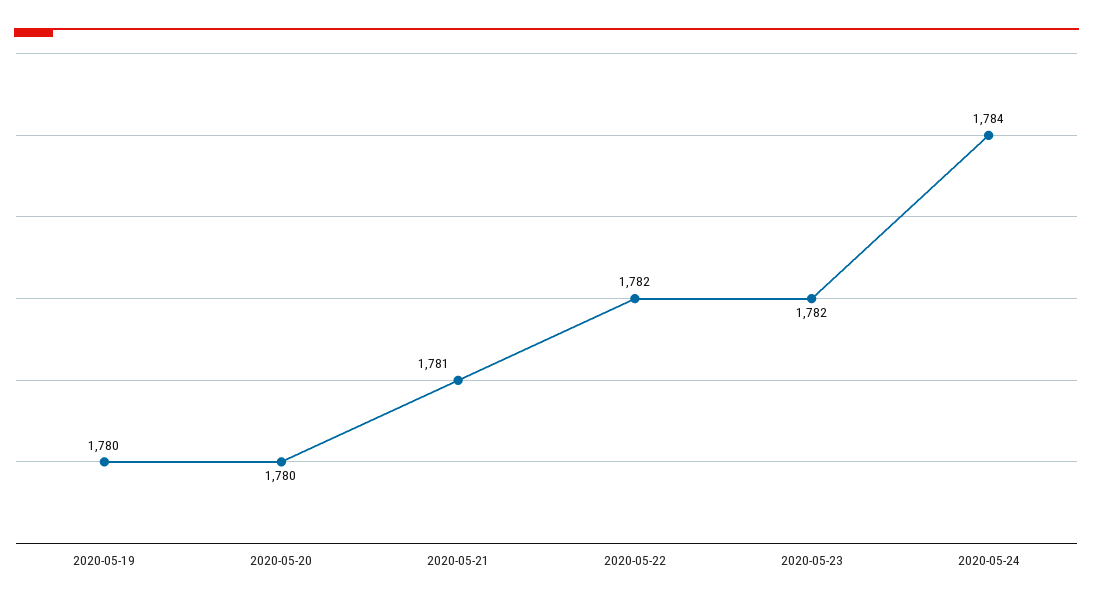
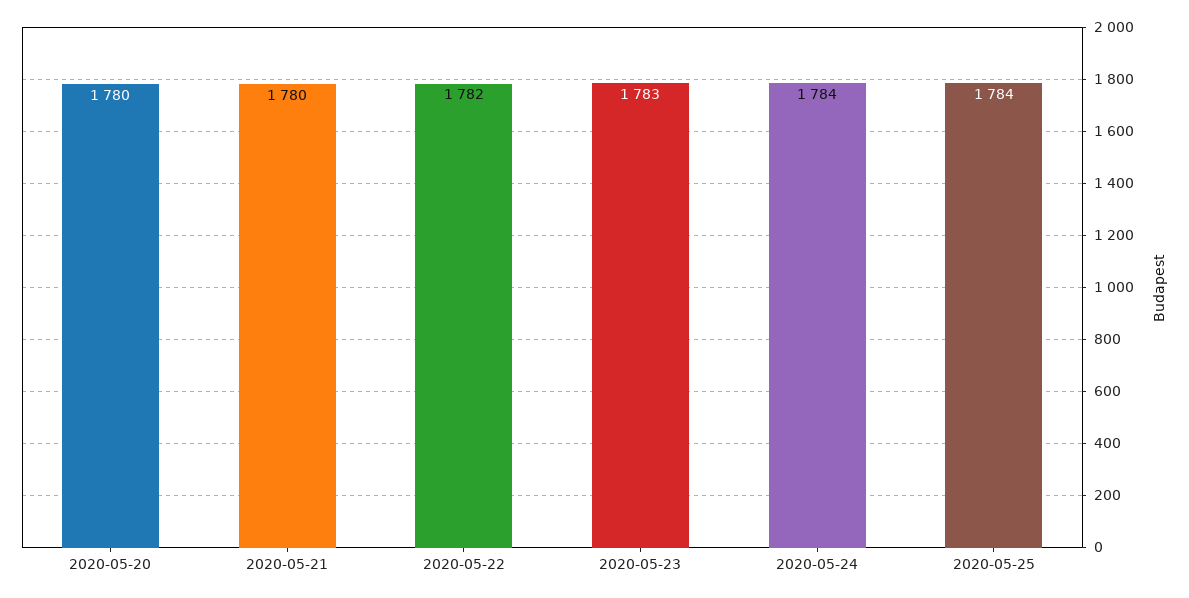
2020-05-19: 1780 -> none
2020-05-21: 1781 -> 1780
2020-05-23: 1782 -> 1783
2020-05-25: none -> 1784

